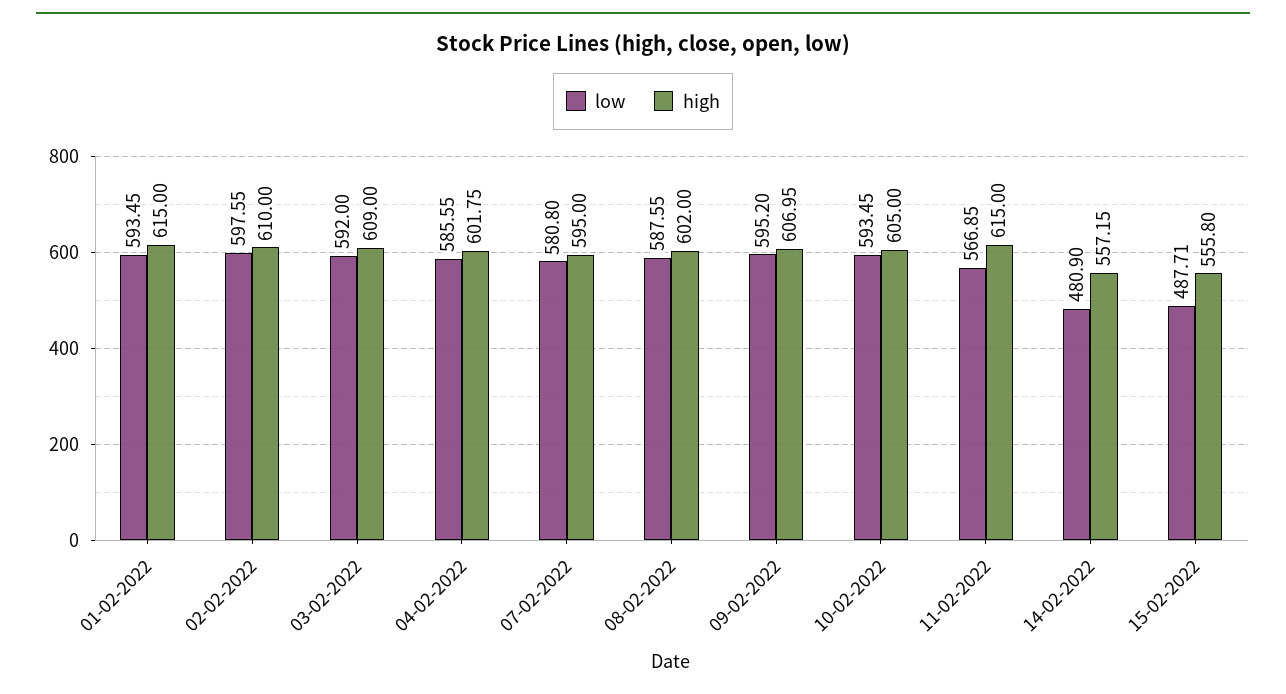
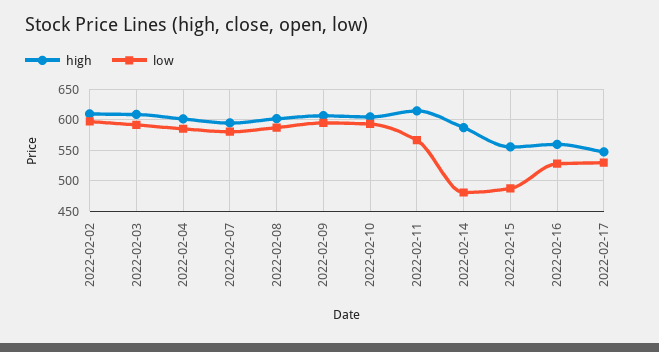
low, 01-02-2022: 593.45 -> none
high, 01-02-2022: 615 -> none
high, 14-02-2022: 557.15 -> 590
high, 2022-02-16: none -> 560
low, 2022-02-16: none -> 530
high, 2022-02-17: none -> 550
low, 2022-02-17: none -> 530

